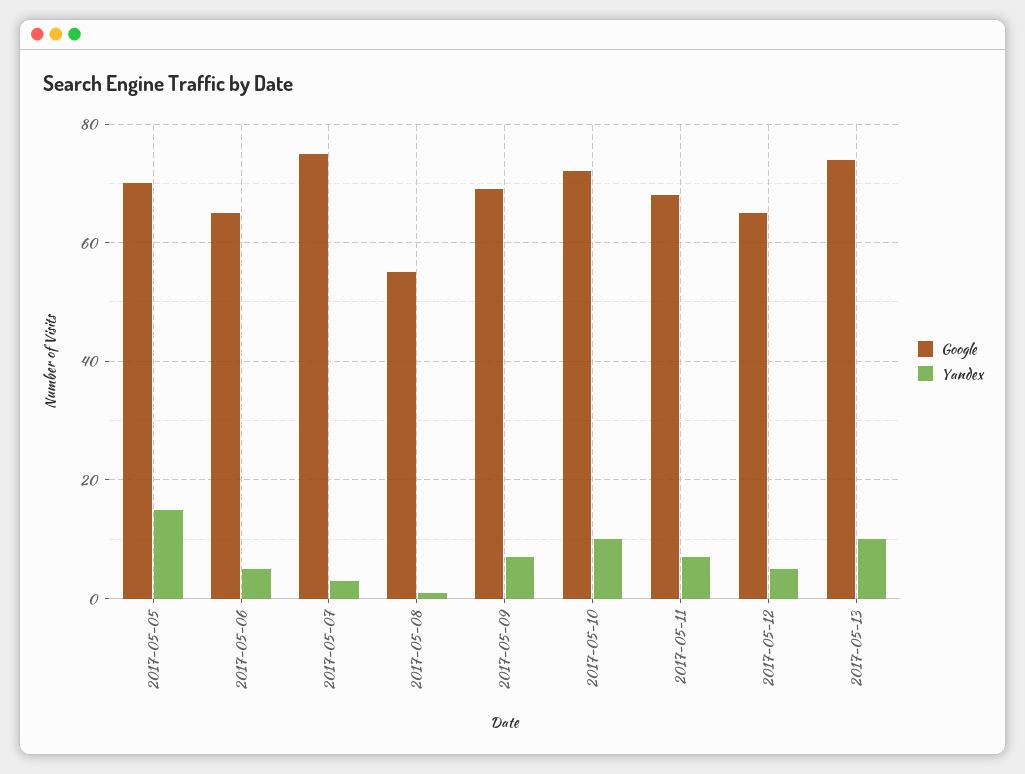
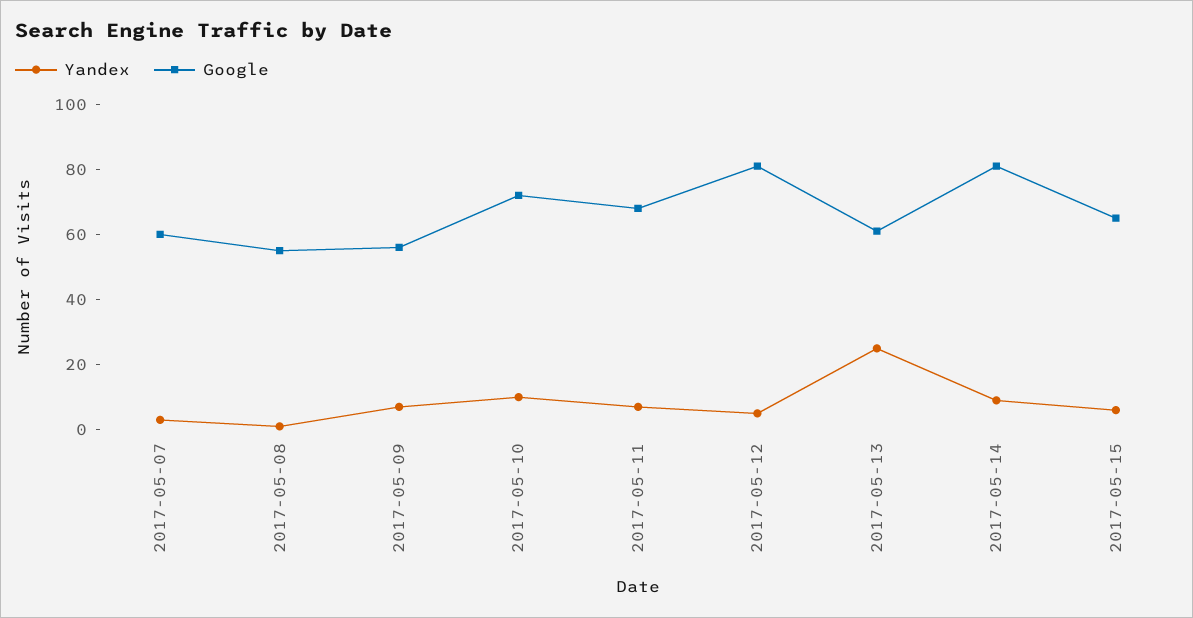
Google, 2017-05-05: 70 -> none
Yandex, 2017-05-05: 15 -> none
Google, 2017-05-06: 65 -> none
Yandex, 2017-05-06: 5 -> none
Google, 2017-05-07: 75 -> 60
Google, 2017-05-09: 70 -> 55
Google, 2017-05-12: 65 -> 80
Google, 2017-05-13: 75 -> 60
Yandex, 2017-05-13: 10 -> 25
Yandex, 2017-05-14: none -> 10
Google, 2017-05-14: none -> 80
Yandex, 2017-05-15: none -> 5
Google, 2017-05-15: none -> 65

